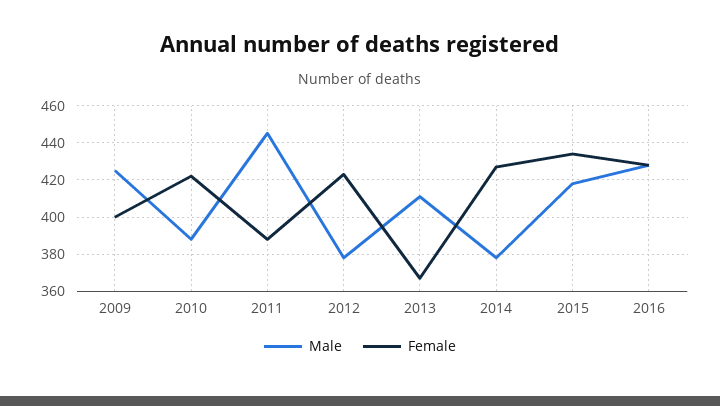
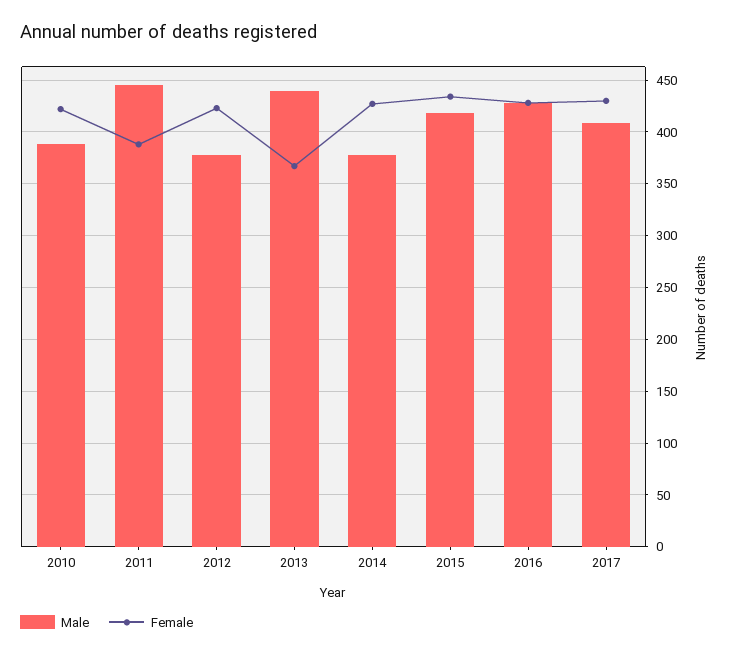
Male, 2009: 425 -> none
Female, 2009: 400 -> none
Male, 2013: 410 -> 440
Male, 2017: none -> 410
Female, 2017: none -> 430

